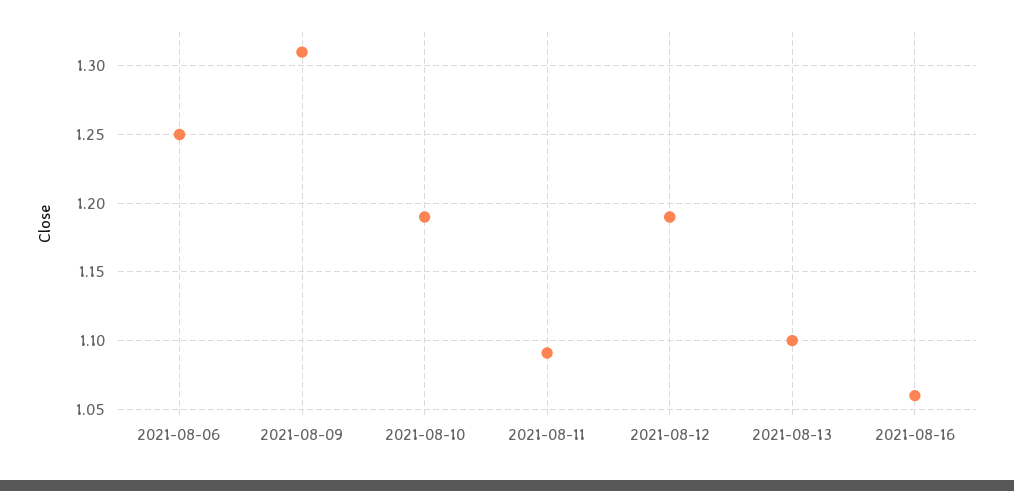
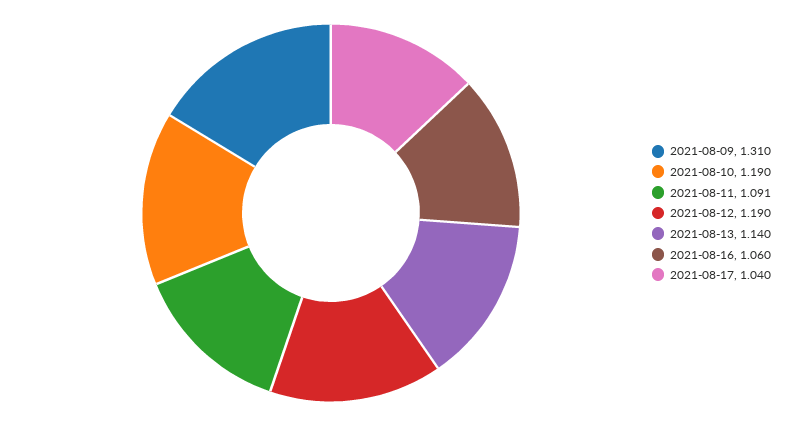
2021-08-06: 1.25 -> none
2021-08-13: 1.1 -> 1.14
2021-08-17: none -> 1.04

